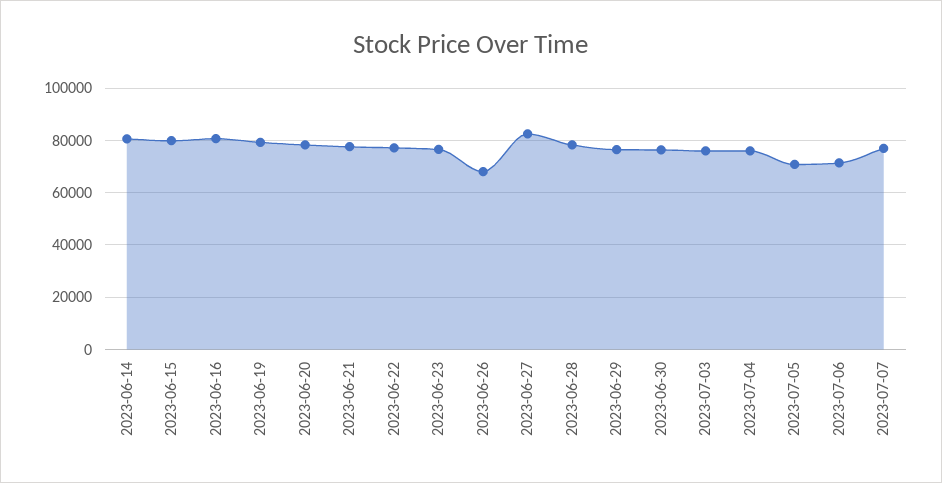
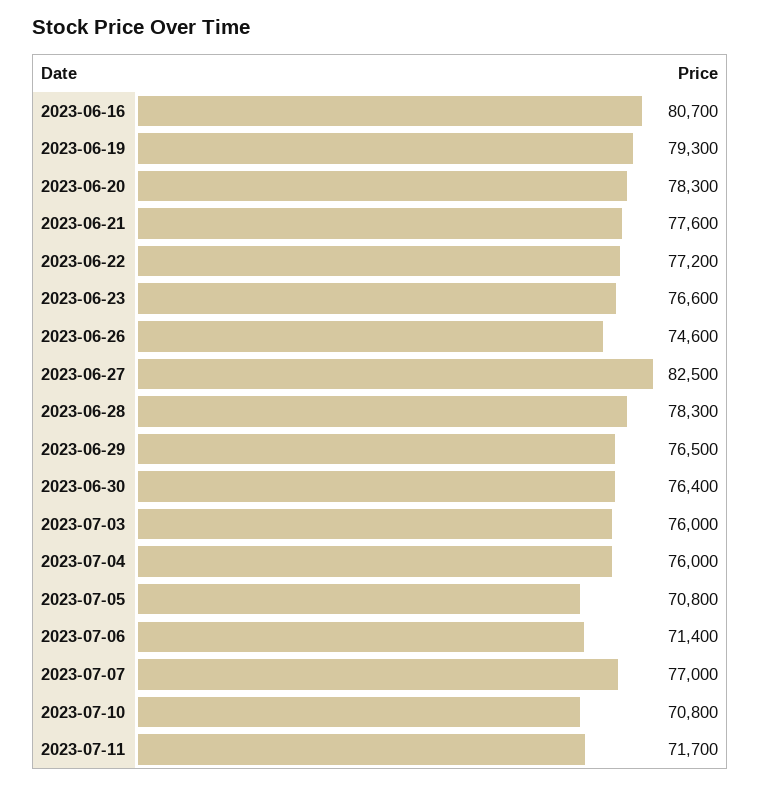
2023-06-14: 80000 -> none
2023-06-15: 80000 -> none
2023-06-26: 67500 -> 74600
2023-07-10: none -> 70800
2023-07-11: none -> 71700

